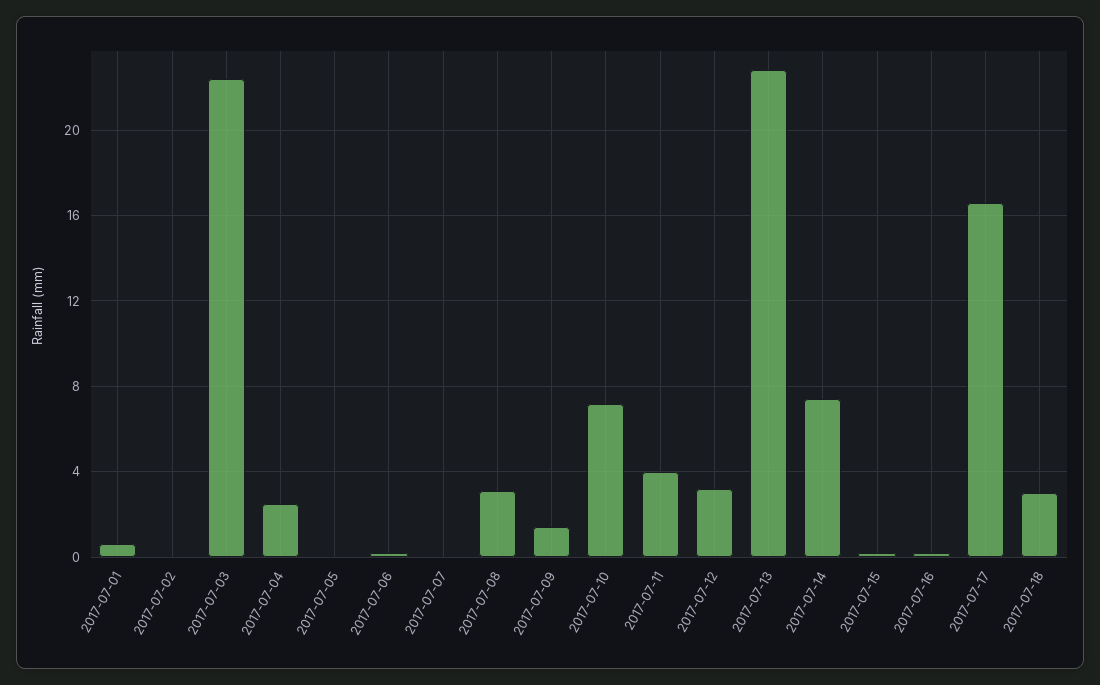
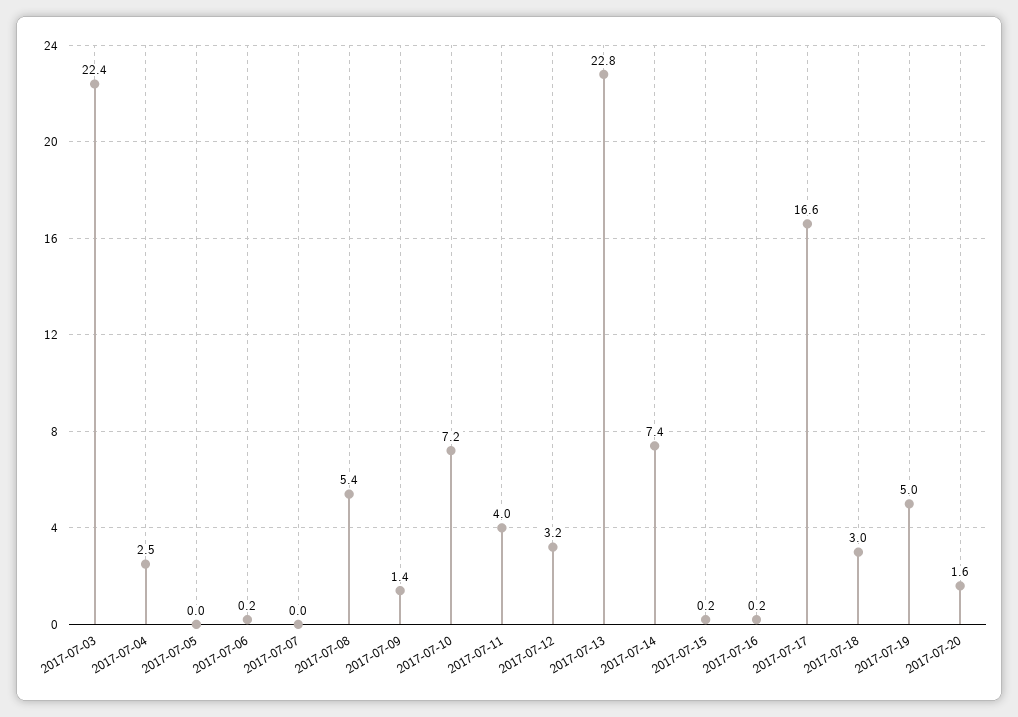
2017-07-01: 0.5 -> none
2017-07-02: 0 -> none
2017-07-08: 3 -> 5.4
2017-07-19: none -> 5
2017-07-20: none -> 1.6

